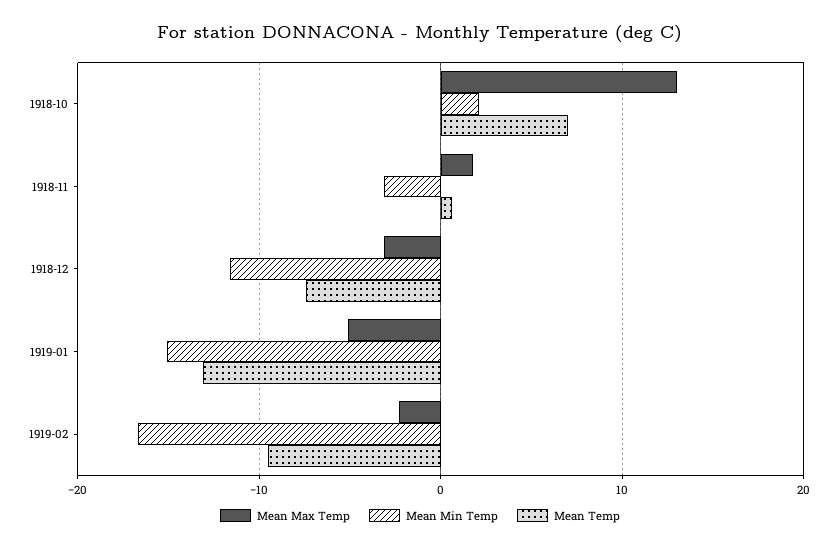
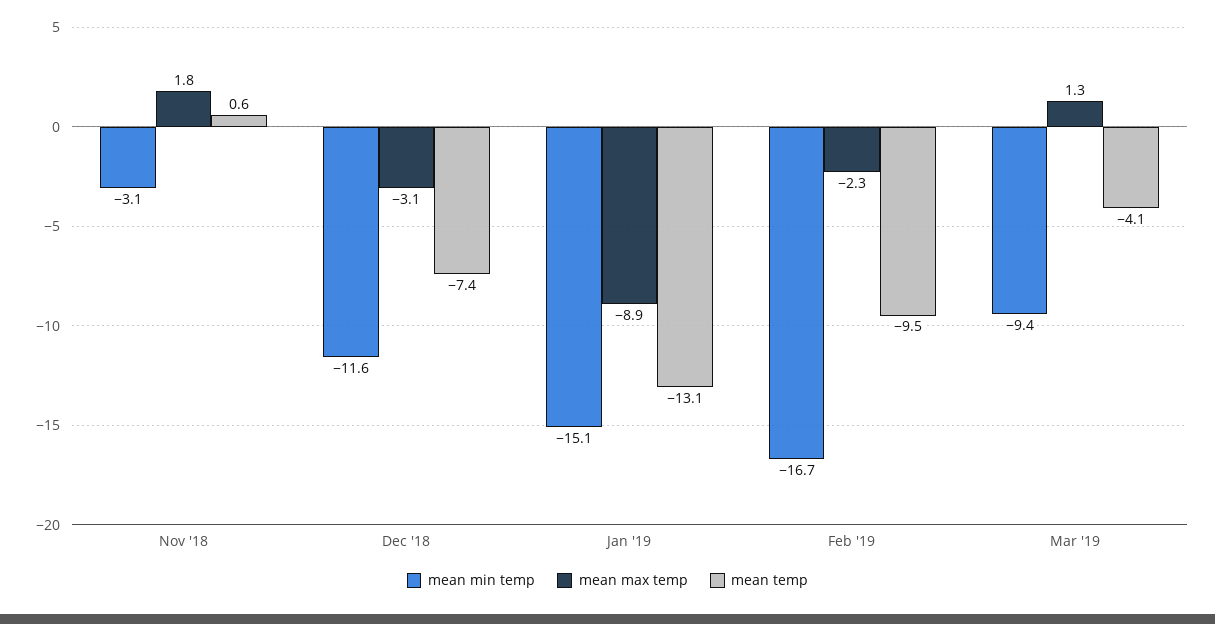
Mean Max Temp, 1918-10: 13 -> none
Mean Min Temp, 1918-10: 2 -> none
Mean Temp, 1918-10: 7 -> none
Mean Max Temp, 1919-01: -5 -> -8.9
Mean Min Temp, Mar '19: none -> -9.4
Mean Max Temp, Mar '19: none -> 1.3
Mean Temp, Mar '19: none -> -4.1

